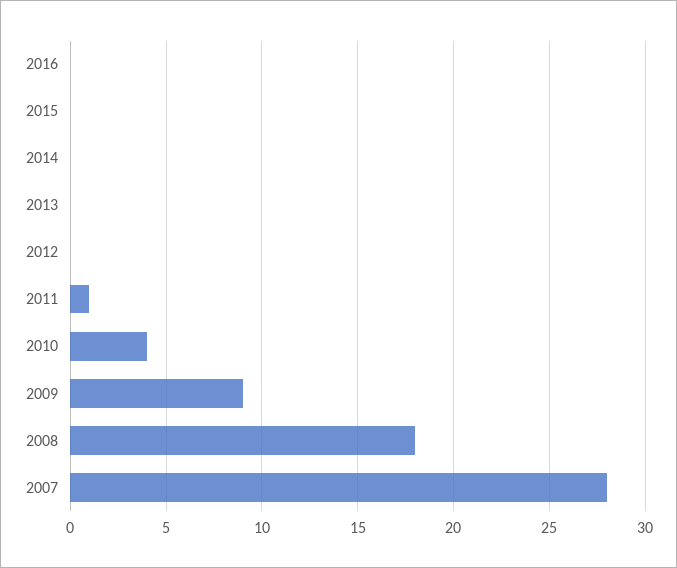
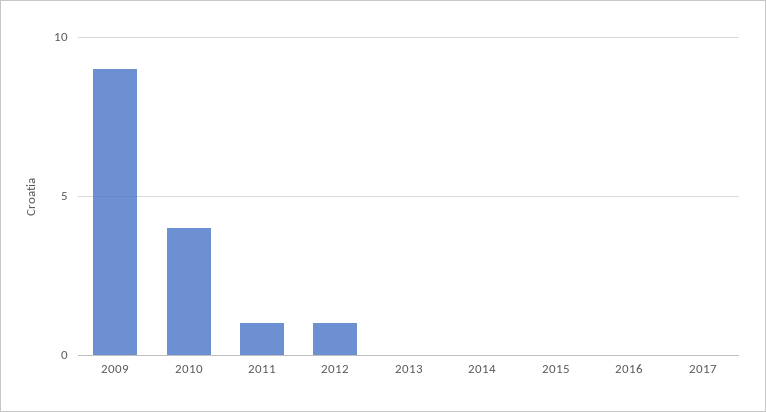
2012: 0 -> 1
2008: 18 -> none
2007: 28 -> none
2017: none -> 0

